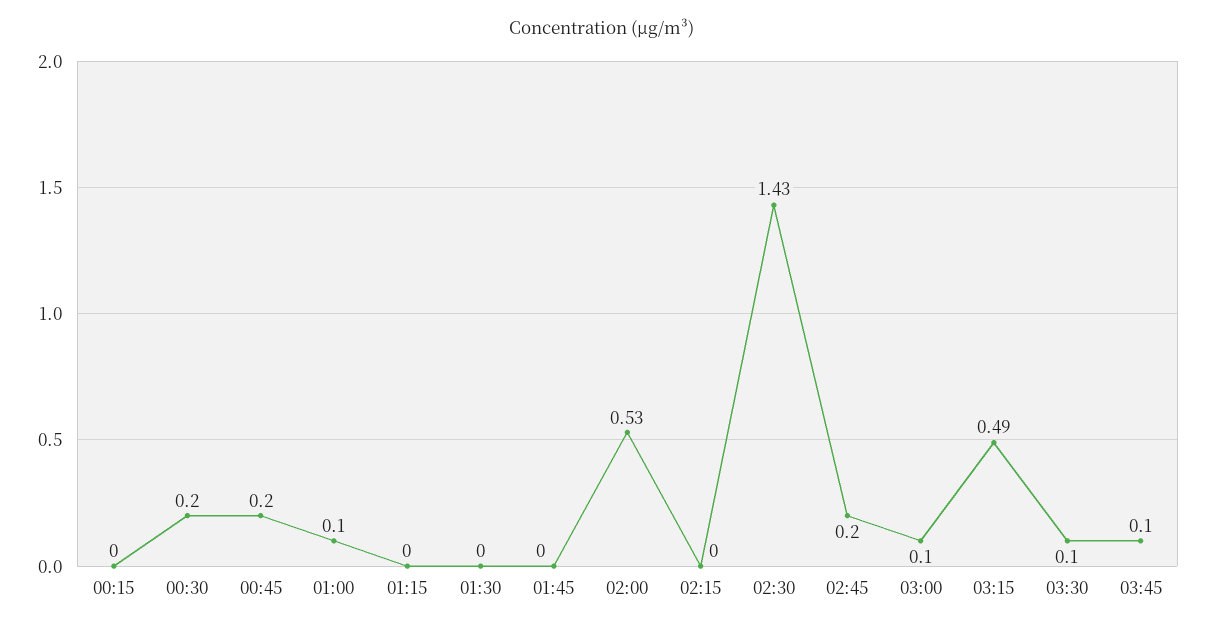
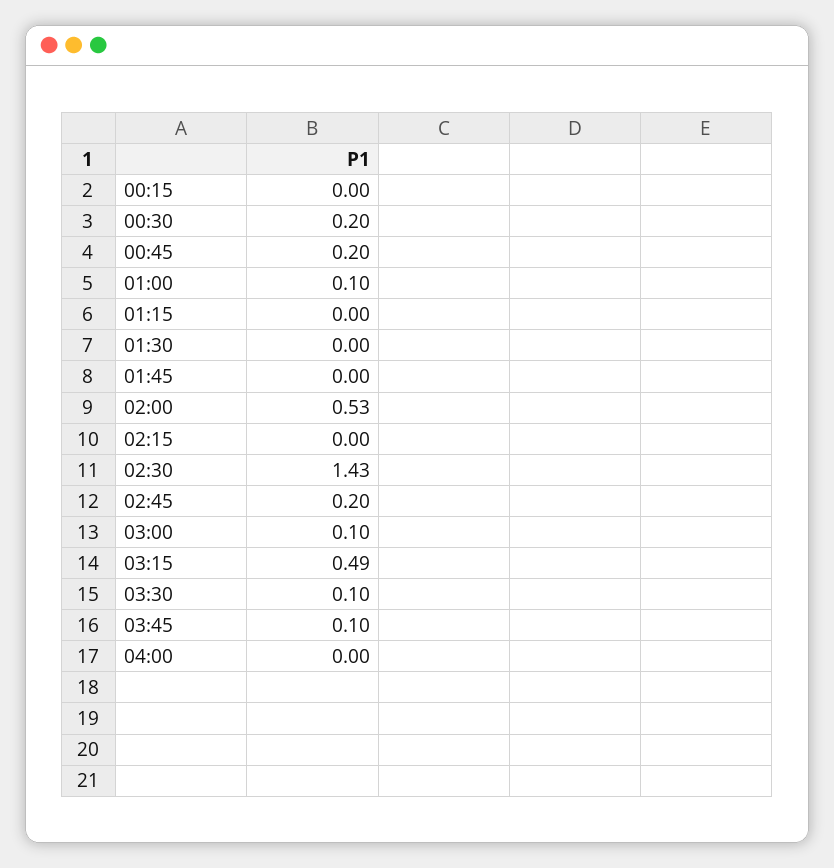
04:00: none -> 0

